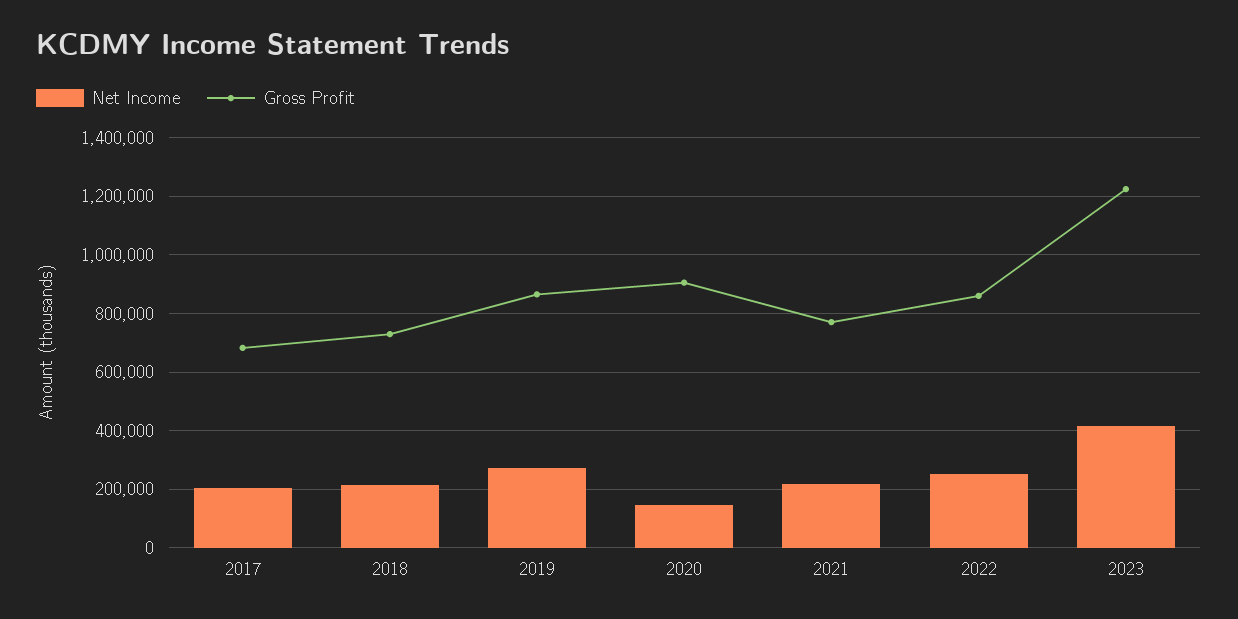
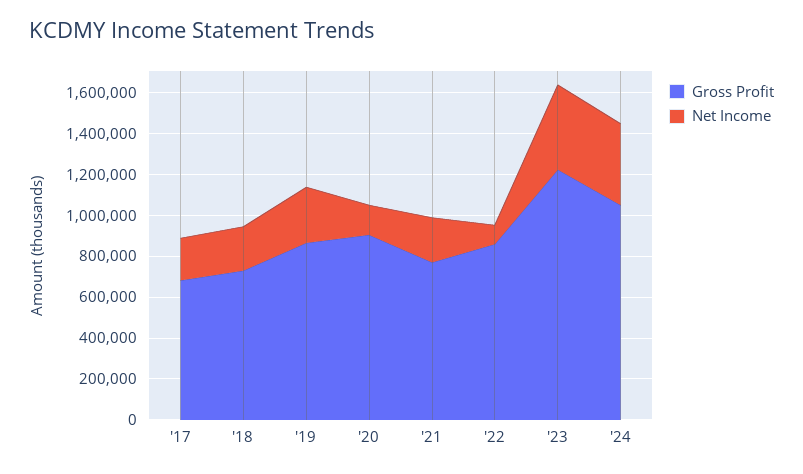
Net Income, 2022: 250000 -> 100000
Gross Profit, '24: none -> 1050000
Net Income, '24: none -> 400000

